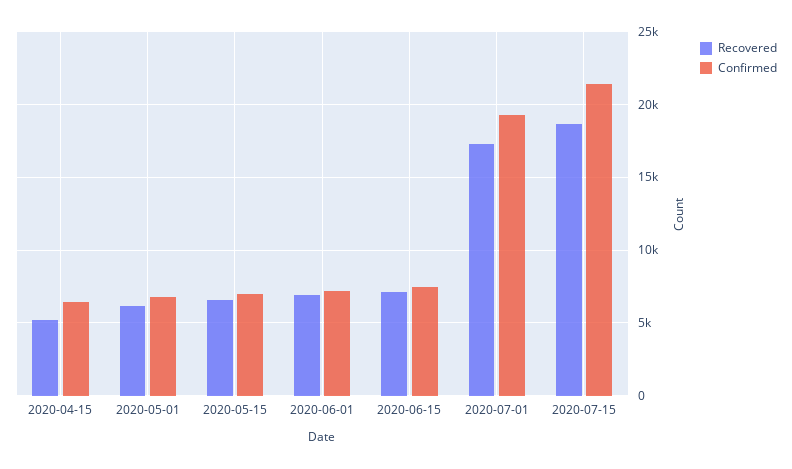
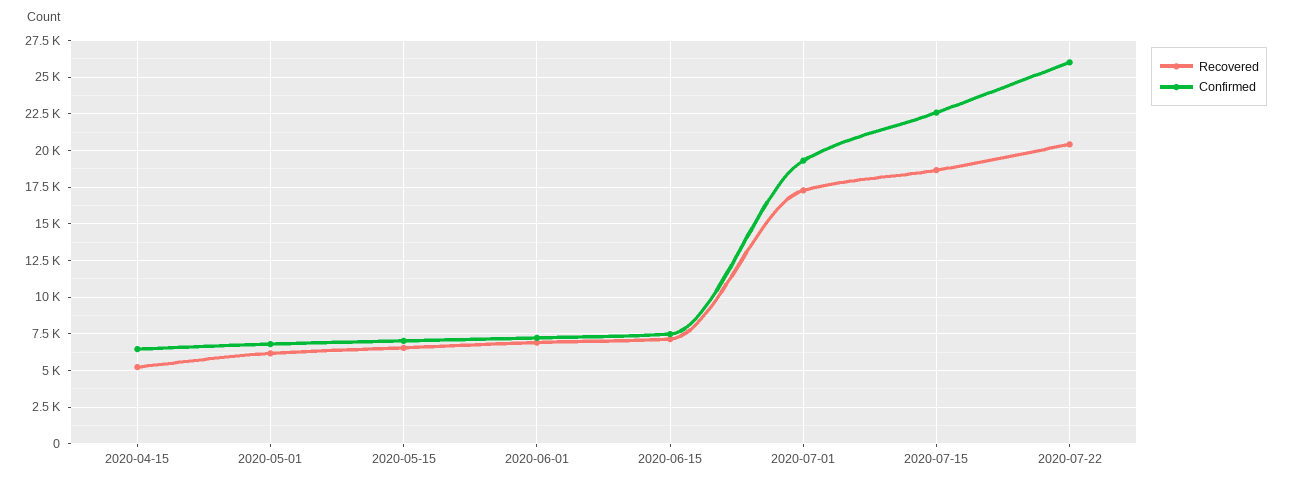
Confirmed, 2020-07-15: 21500 -> 22500
Recovered, 2020-07-22: none -> 20500
Confirmed, 2020-07-22: none -> 26000

